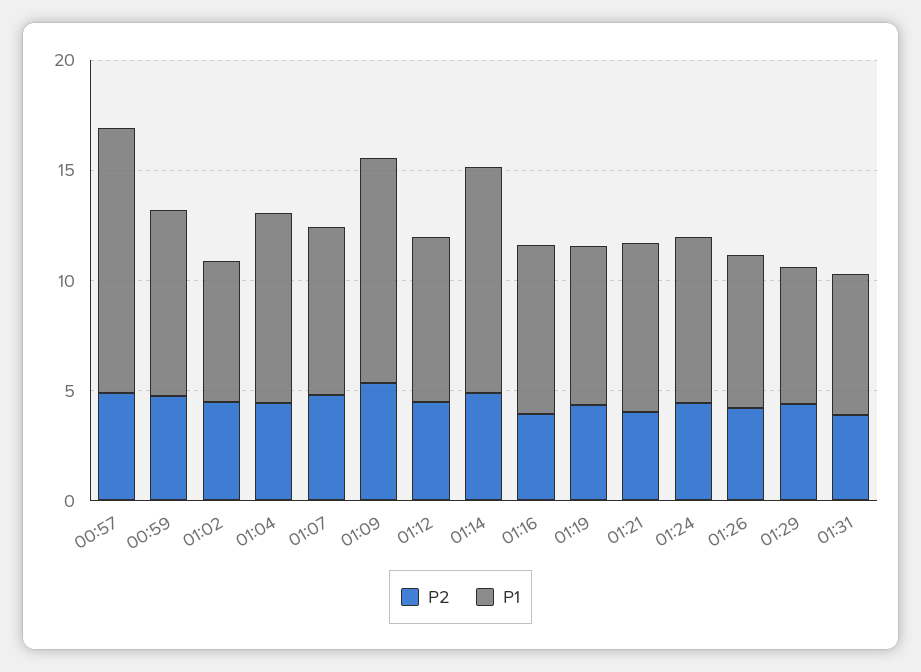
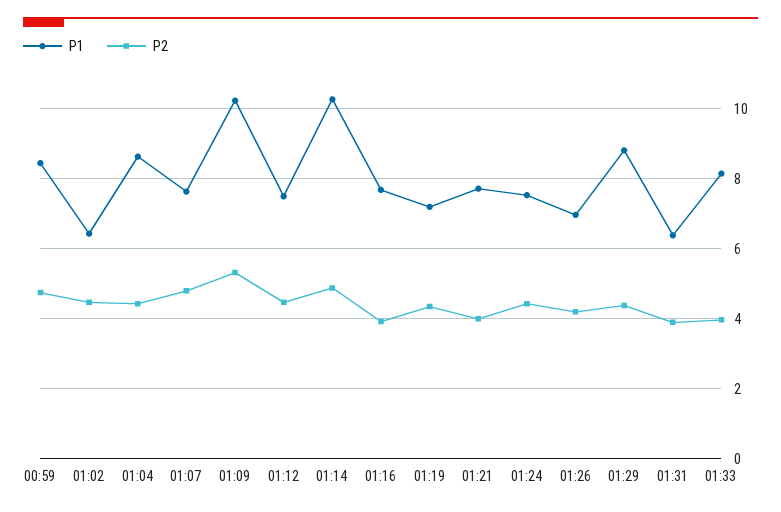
P2, 00:57: 5 -> none
P1, 00:57: 12 -> none
P1, 01:29: 6 -> 8.8
P1, 01:33: none -> 8.2
P2, 01:33: none -> 4

